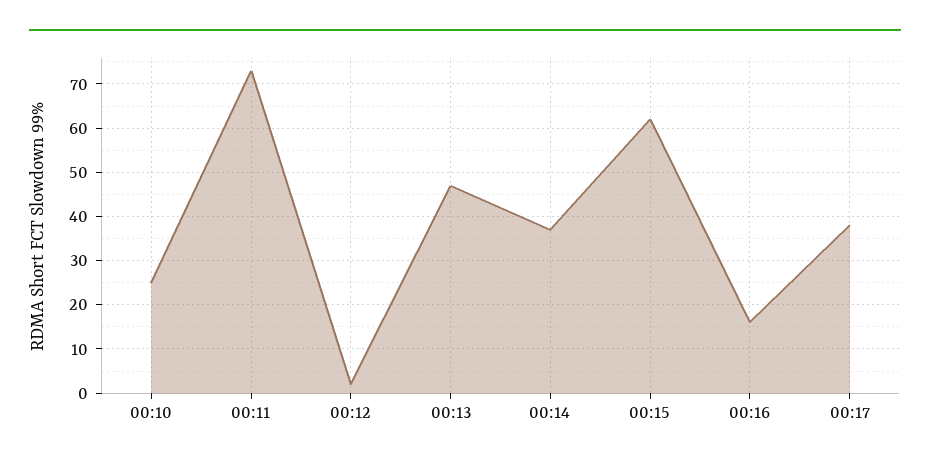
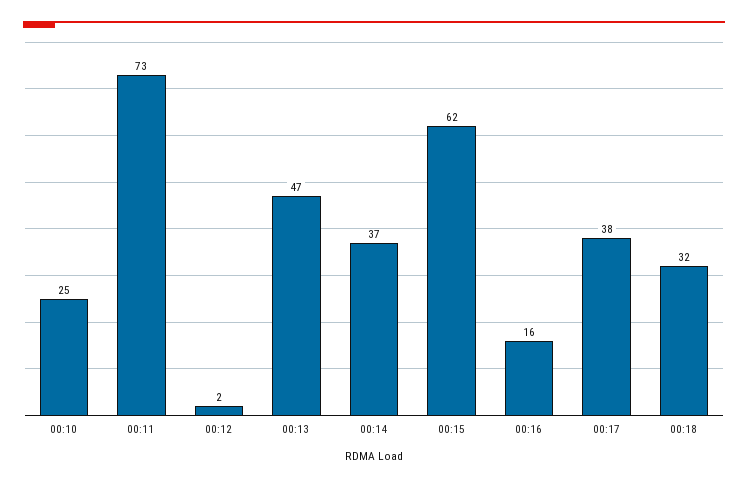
00:18: none -> 32

